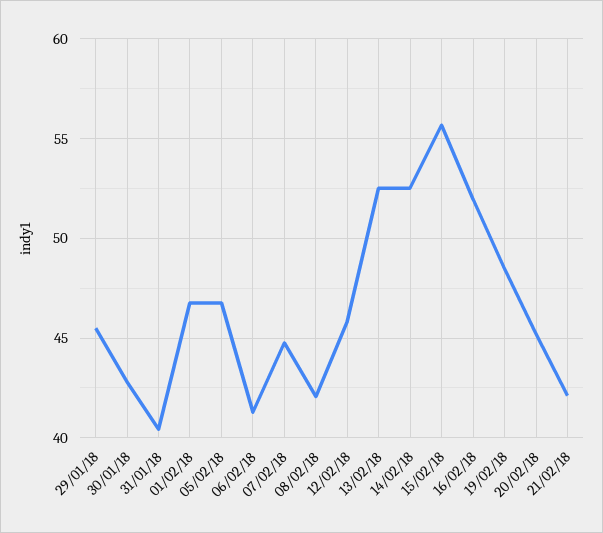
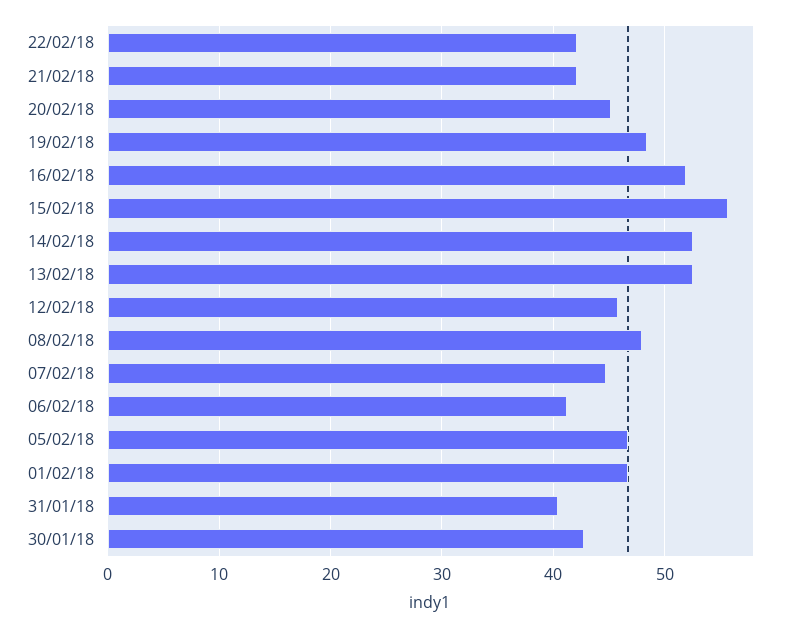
29/01/18: 45.5 -> none
08/02/18: 42 -> 48
22/02/18: none -> 42

